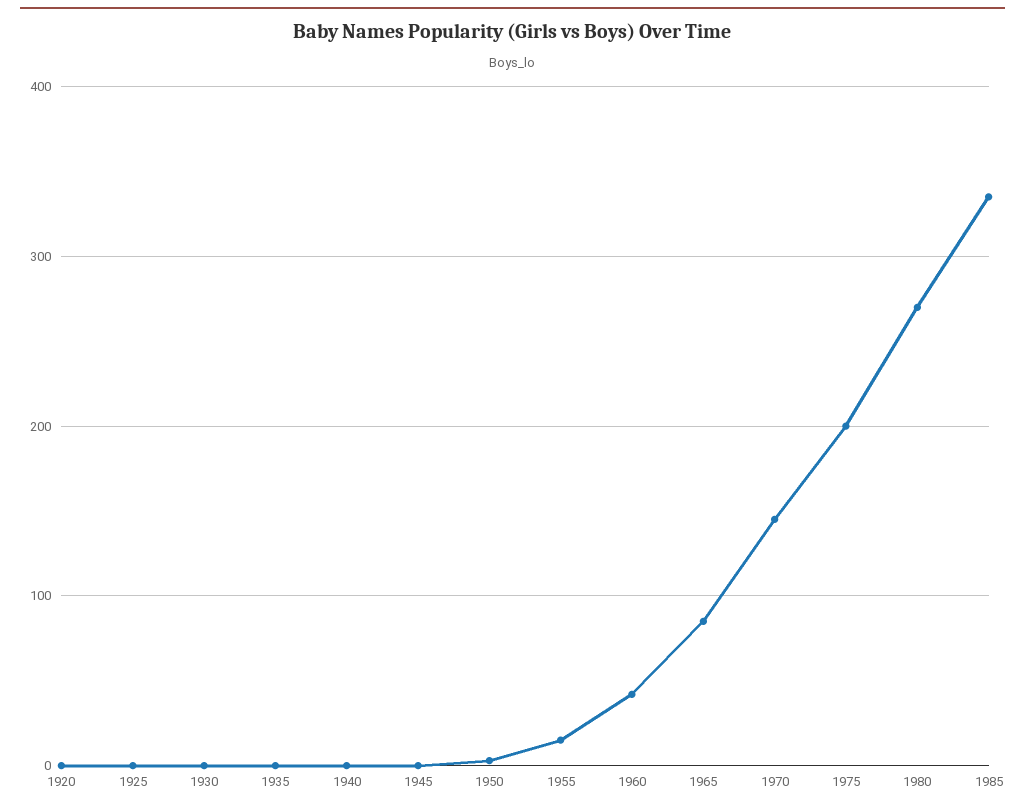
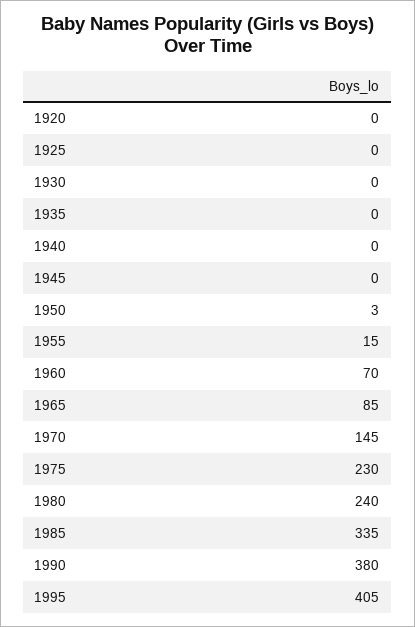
1960: 40 -> 70
1975: 200 -> 230
1980: 270 -> 240
1990: none -> 380
1995: none -> 405

